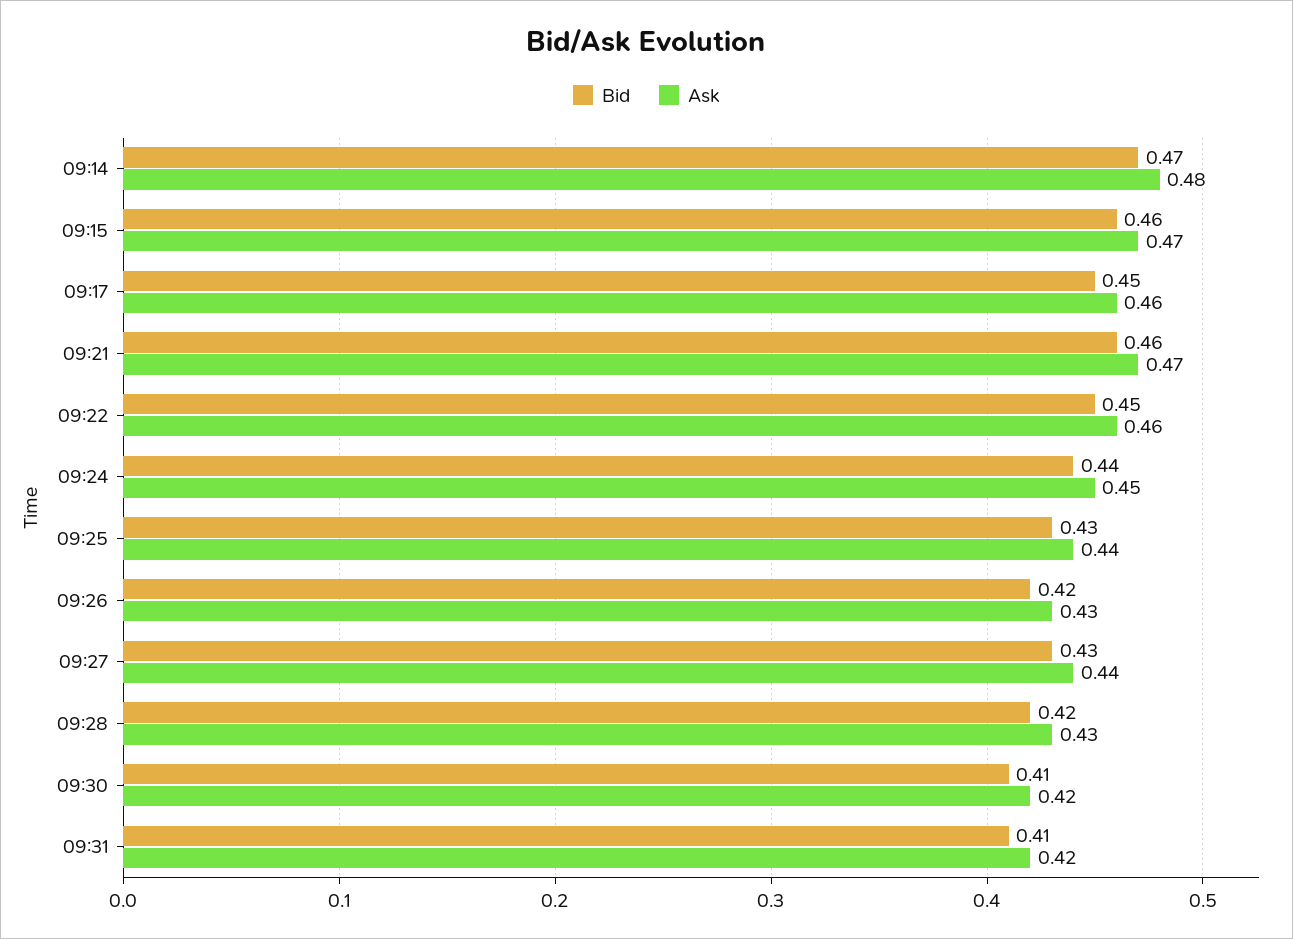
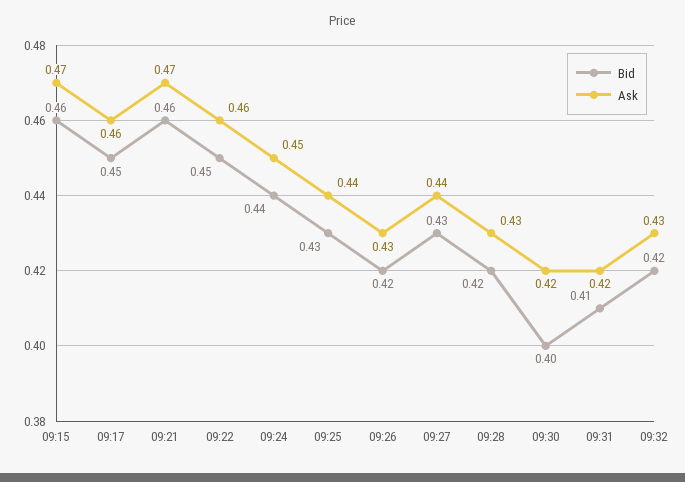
Bid, 09:14: 0.47 -> none
Ask, 09:14: 0.48 -> none
Bid, 09:30: 0.41 -> 0.4
Bid, 09:32: none -> 0.42
Ask, 09:32: none -> 0.43

